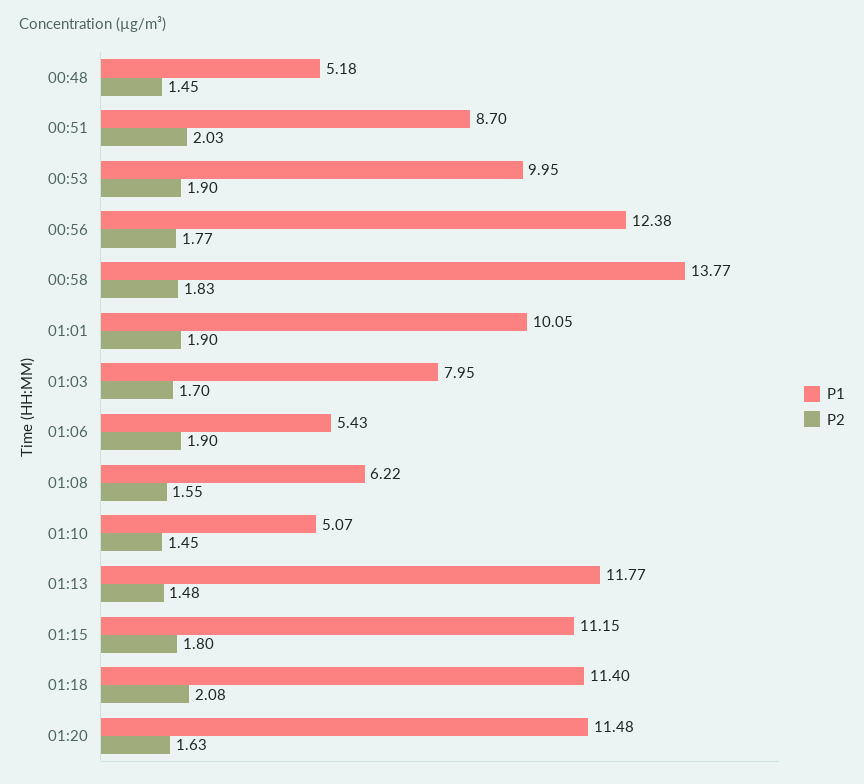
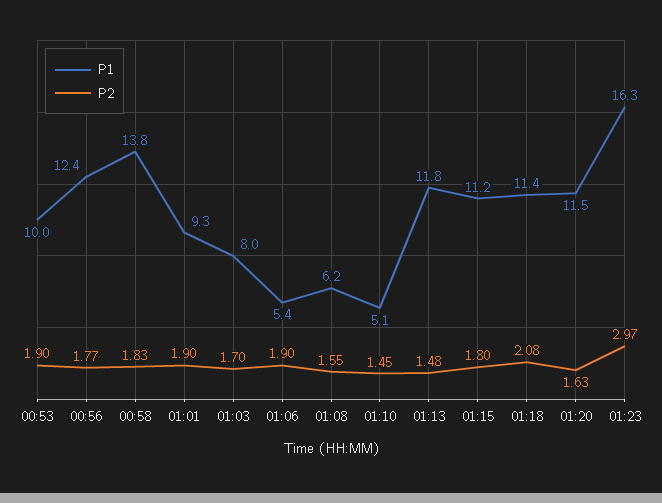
P1, 00:48: 5.18 -> none
P2, 00:48: 1.45 -> none
P1, 00:51: 8.7 -> none
P2, 00:51: 2.03 -> none
P1, 01:01: 10.05 -> 9.3
P1, 01:23: none -> 16.3
P2, 01:23: none -> 2.97

